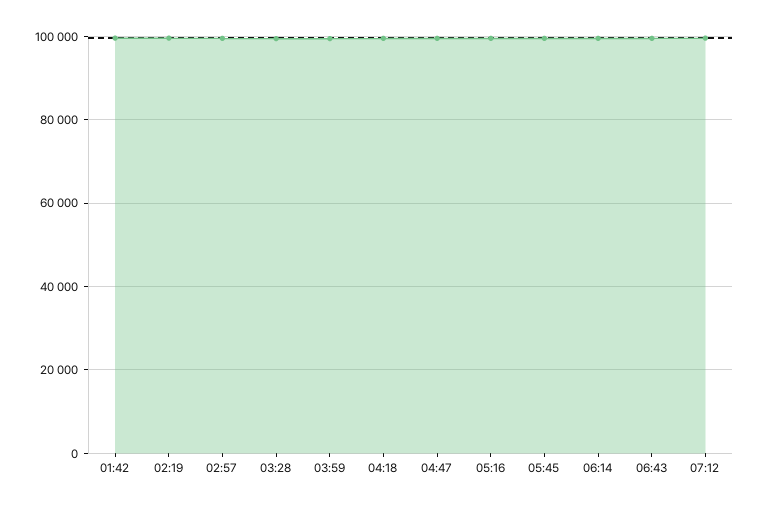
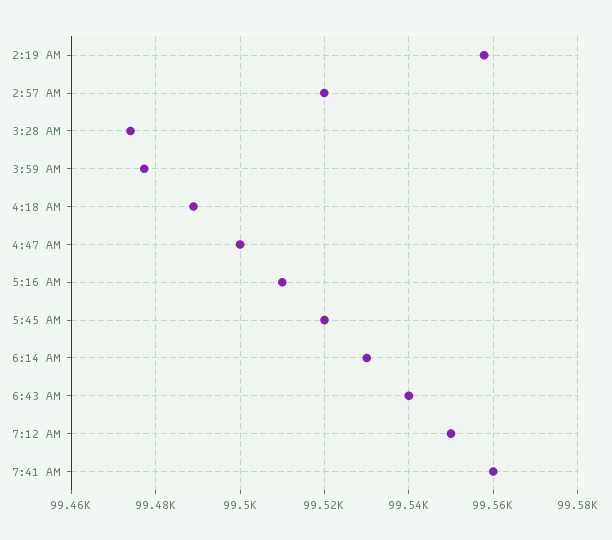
01:42: 100000 -> none
7:41 AM: none -> 99560

